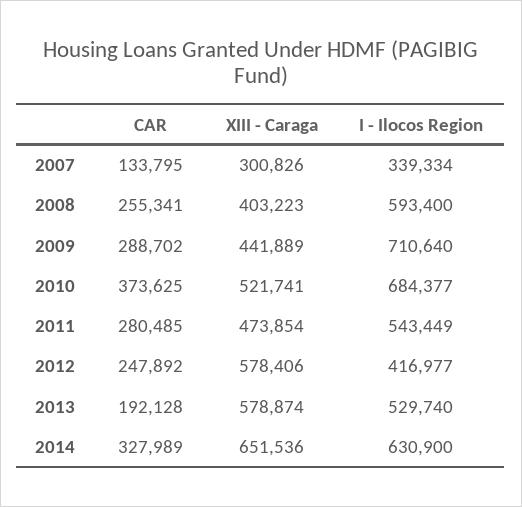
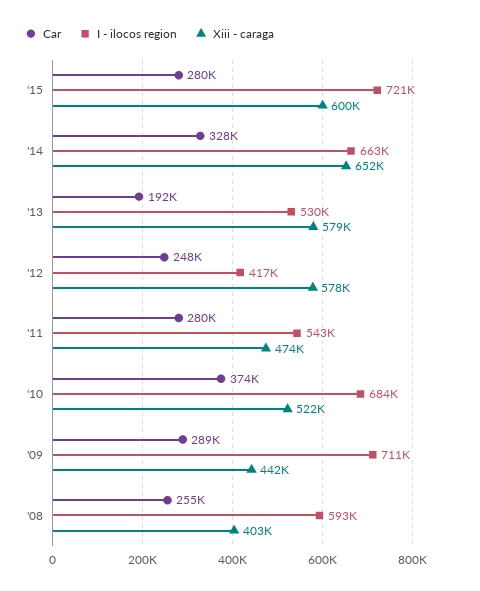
CAR, 2007: 133795 -> none
XIII - Caraga, 2007: 300826 -> none
I - Ilocos Region, 2007: 339334 -> none
I - Ilocos Region, 2014: 630900 -> 663000
CAR, '15: none -> 280000
I - Ilocos Region, '15: none -> 721000
XIII - Caraga, '15: none -> 600000

